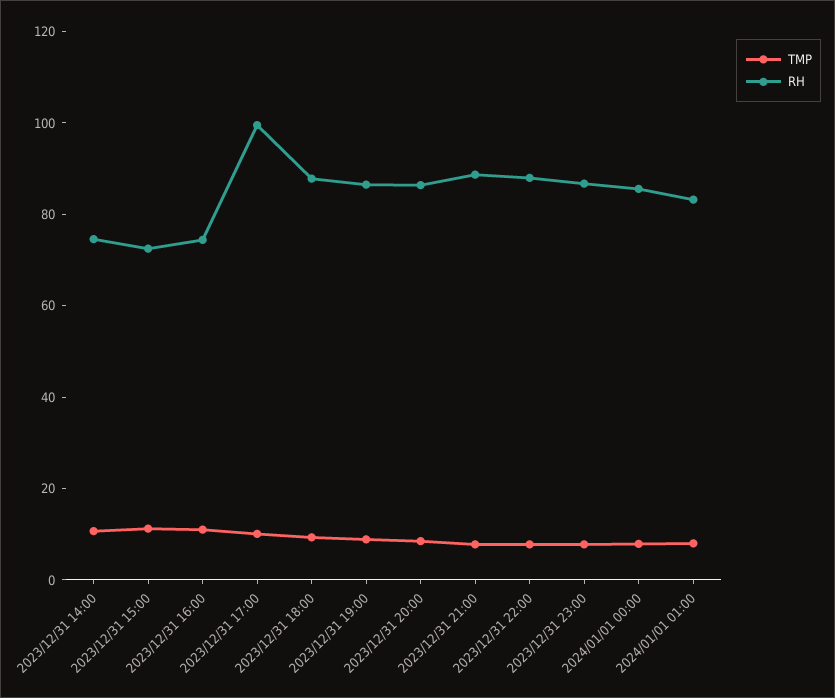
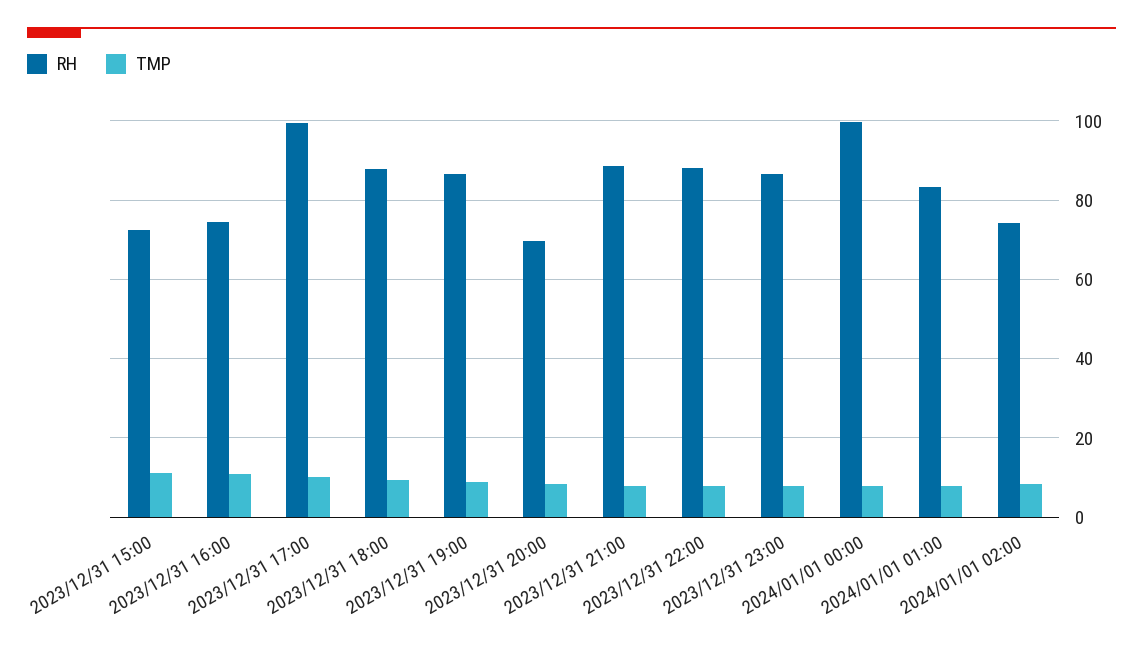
TMP, 2023/12/31 14:00: 10 -> none
RH, 2023/12/31 14:00: 75 -> none
RH, 2023/12/31 20:00: 85 -> 70
RH, 2024/01/01 00:00: 85 -> 100
RH, 2024/01/01 02:00: none -> 74
TMP, 2024/01/01 02:00: none -> 8

